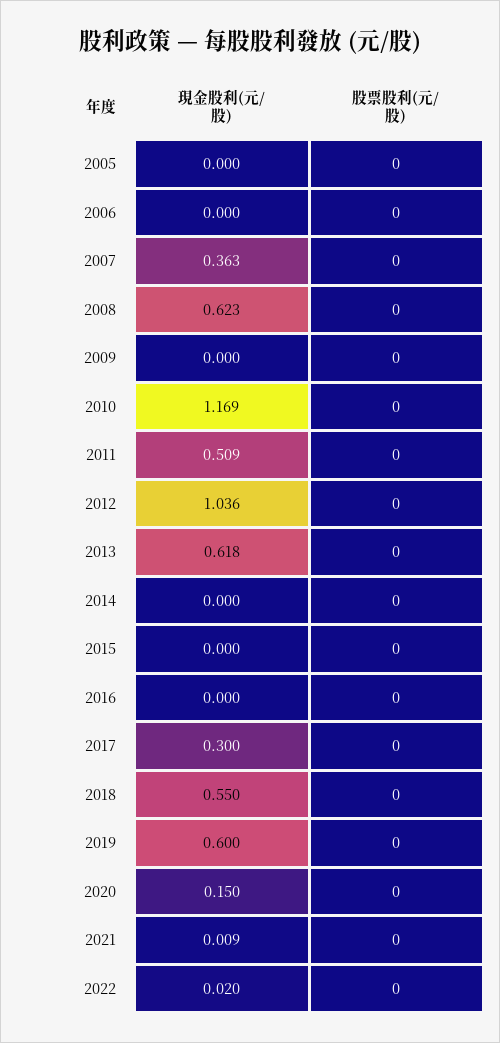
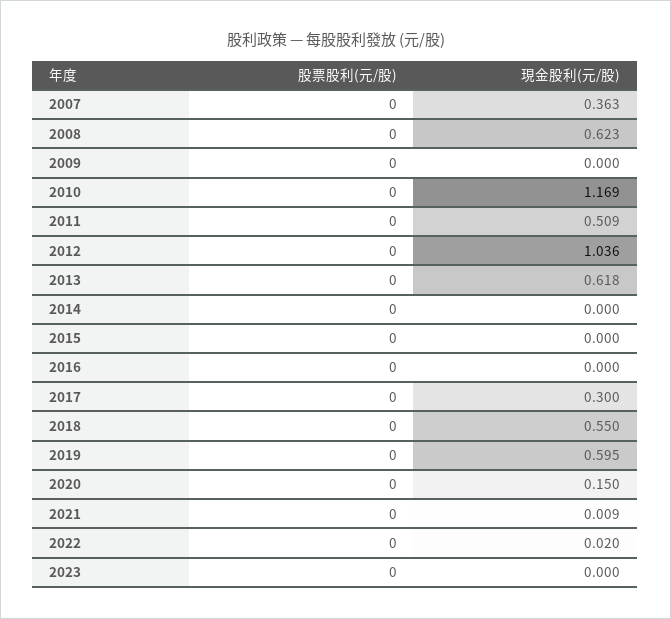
現金股利(元/股), 2005: 0 -> none
股票股利(元/股), 2005: 0 -> none
現金股利(元/股), 2006: 0 -> none
股票股利(元/股), 2006: 0 -> none
現金股利(元/股), 2019: 0.6 -> 0.595
股票股利(元/股), 2023: none -> 0
現金股利(元/股), 2023: none -> 0

